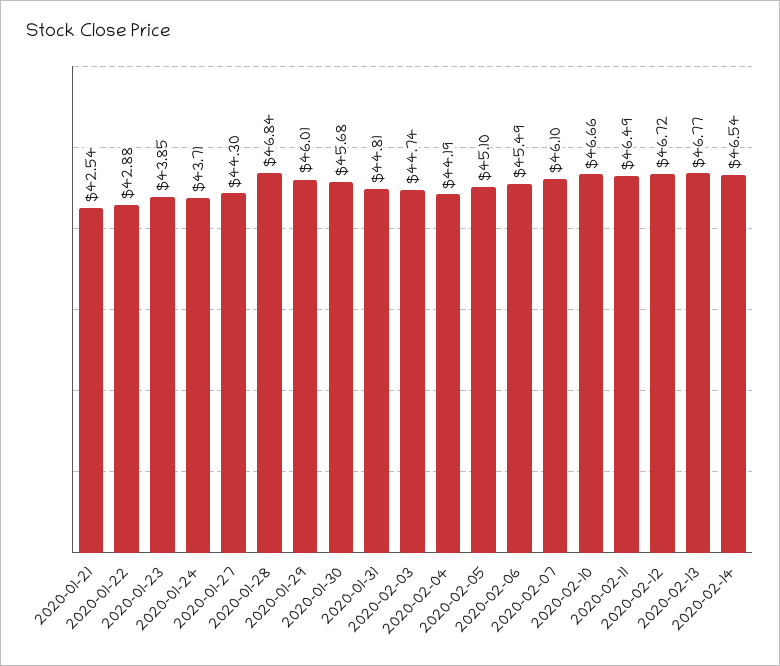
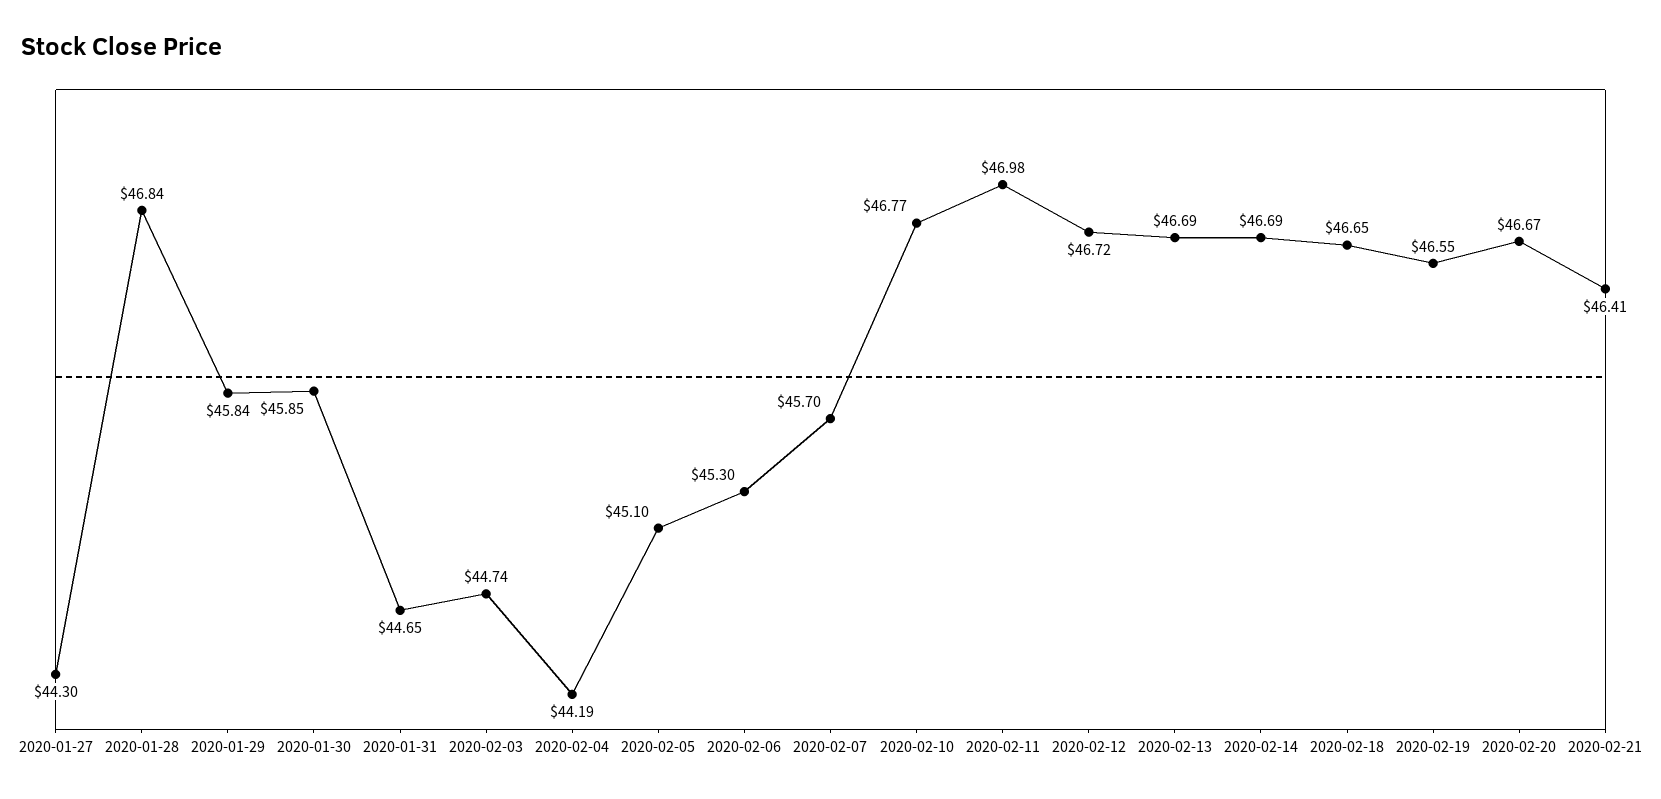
2020-01-21: 42.54 -> none
2020-01-22: 42.88 -> none
2020-01-23: 43.85 -> none
2020-01-24: 43.71 -> none
2020-01-29: 46.01 -> 45.84
2020-01-30: 45.68 -> 45.85
2020-01-31: 44.81 -> 44.65
2020-02-06: 45.49 -> 45.3
2020-02-07: 46.1 -> 45.7
2020-02-10: 46.66 -> 46.77
2020-02-11: 46.49 -> 46.98
2020-02-13: 46.77 -> 46.69
2020-02-14: 46.54 -> 46.69
2020-02-18: none -> 46.65
2020-02-19: none -> 46.55
2020-02-20: none -> 46.67
2020-02-21: none -> 46.41

